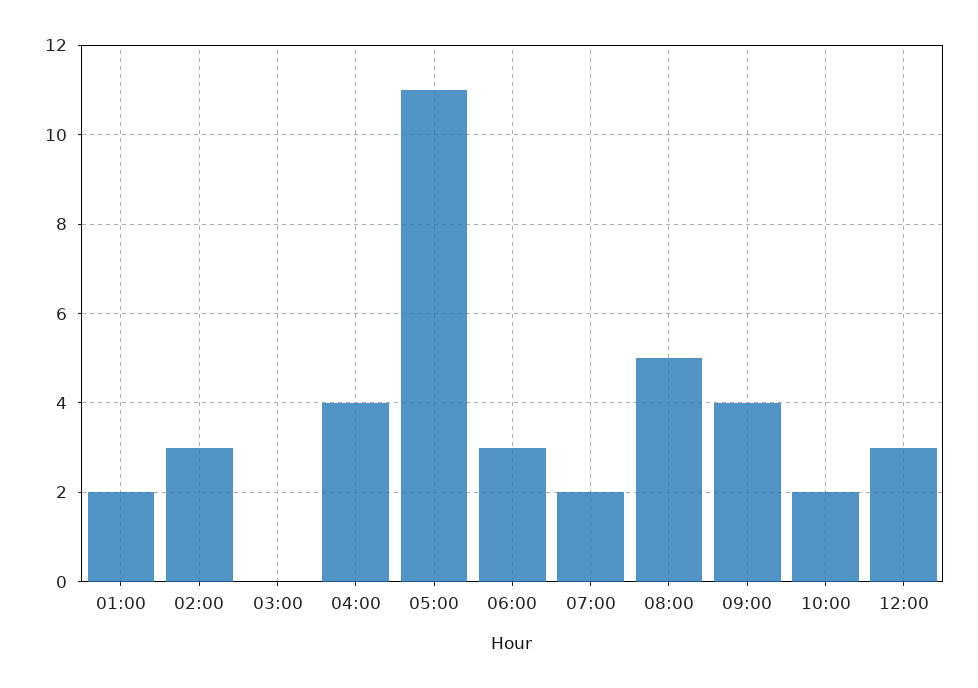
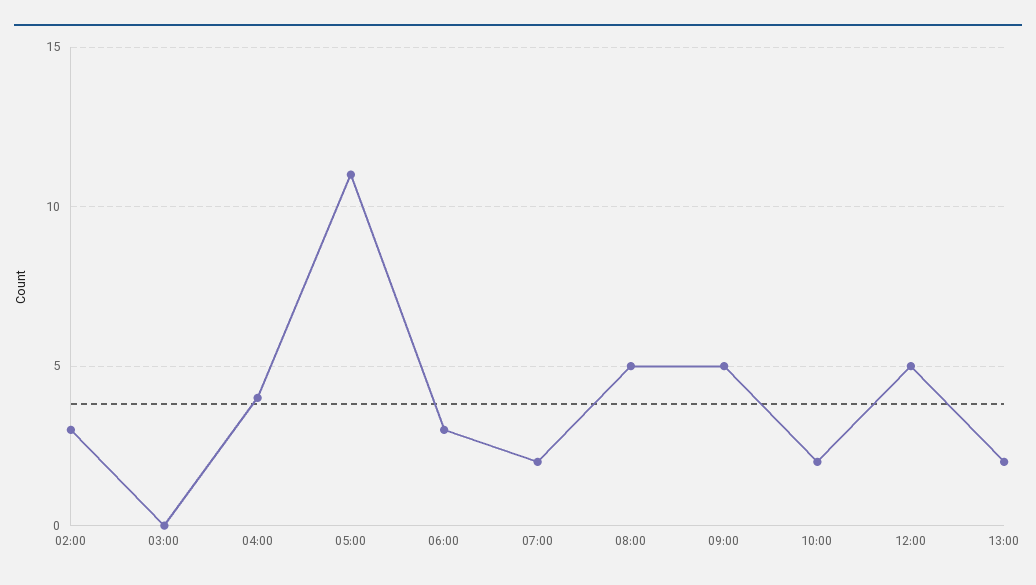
01:00: 2 -> none
09:00: 4 -> 5
12:00: 3 -> 5
13:00: none -> 2

